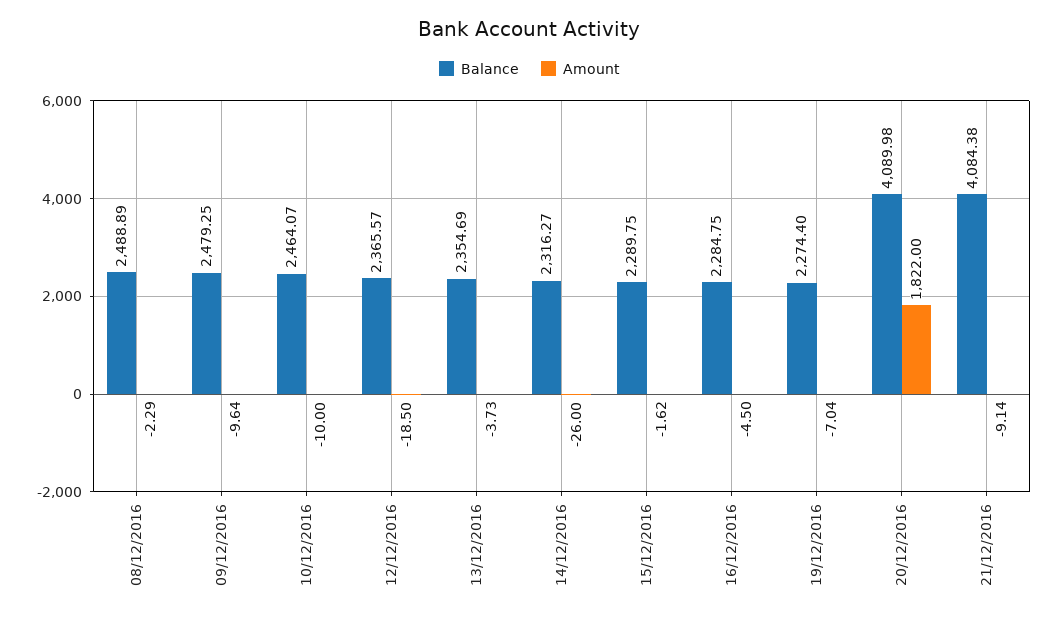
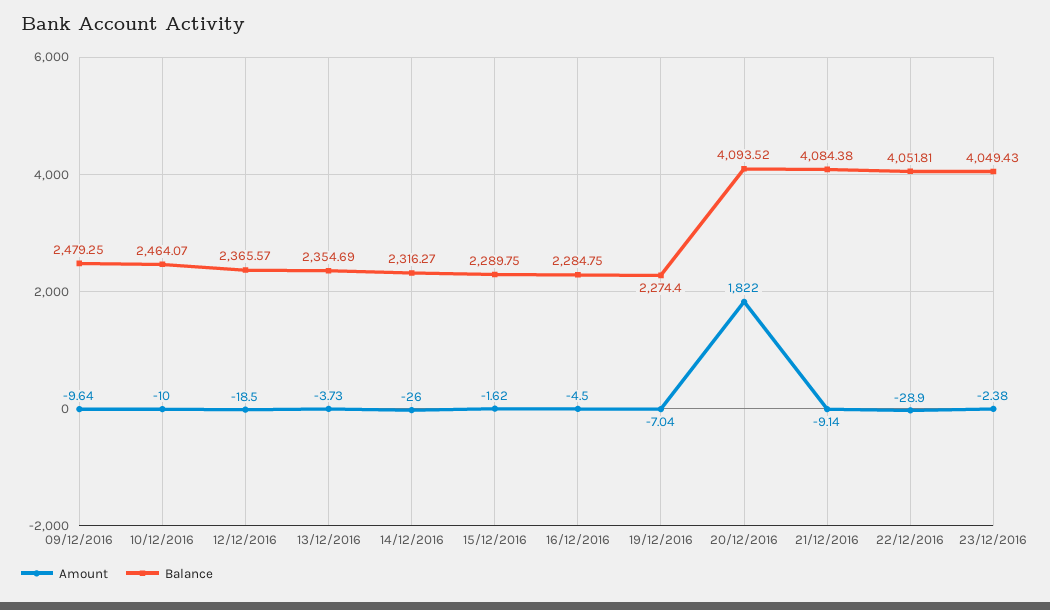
Balance, 08/12/2016: 2488.89 -> none
Amount, 08/12/2016: -2.29 -> none
Balance, 20/12/2016: 4089.98 -> 4093.52
Amount, 22/12/2016: none -> -28.9
Balance, 22/12/2016: none -> 4051.81
Amount, 23/12/2016: none -> -2.38
Balance, 23/12/2016: none -> 4049.43

